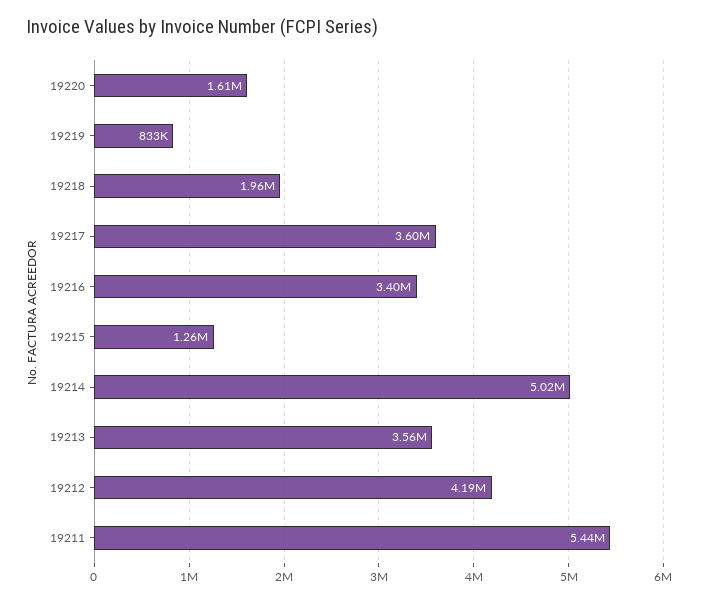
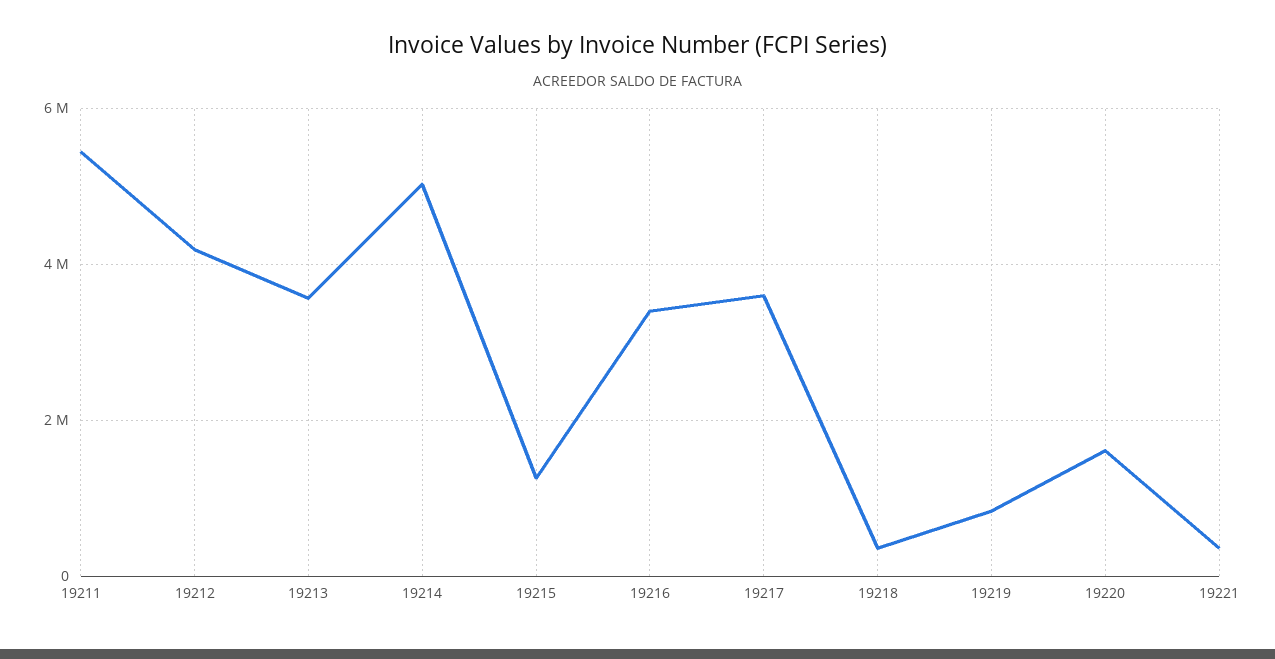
19218: 1960000 -> 400000
19221: none -> 400000

